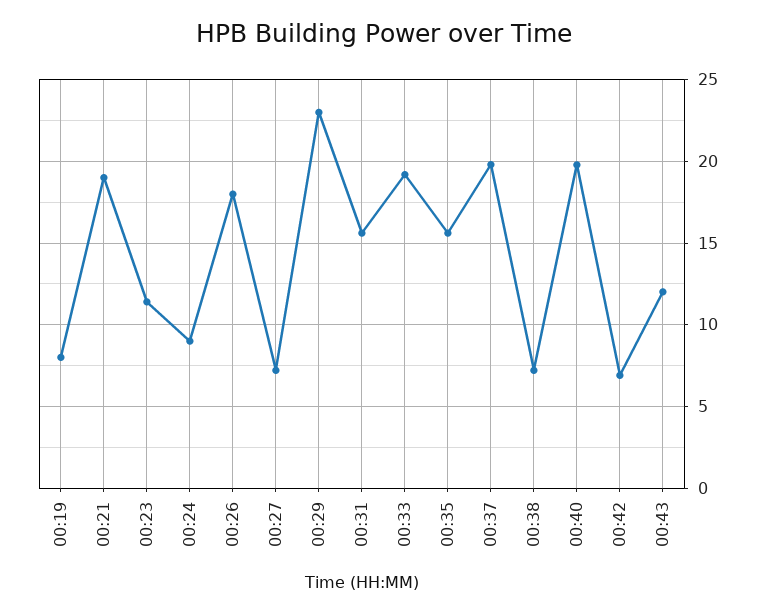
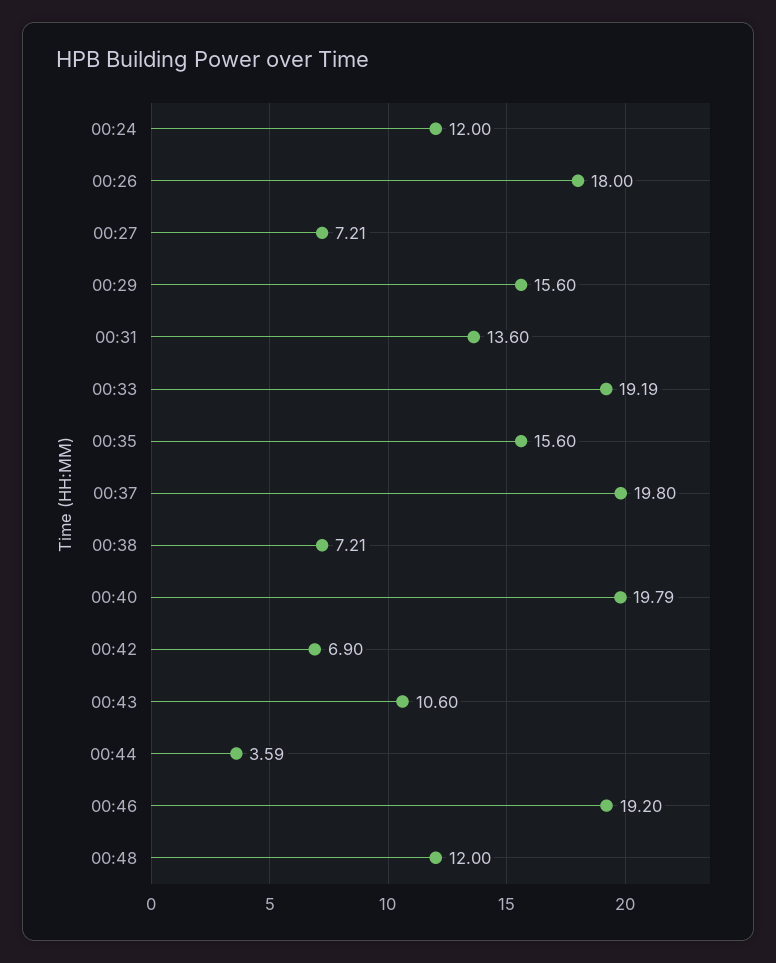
00:19: 8 -> none
00:21: 19 -> none
00:23: 11.5 -> none
00:24: 9 -> 12
00:29: 23 -> 15.6
00:31: 15.5 -> 13.6
00:43: 12 -> 10.6
00:44: none -> 3.59
00:46: none -> 19.2
00:48: none -> 12

